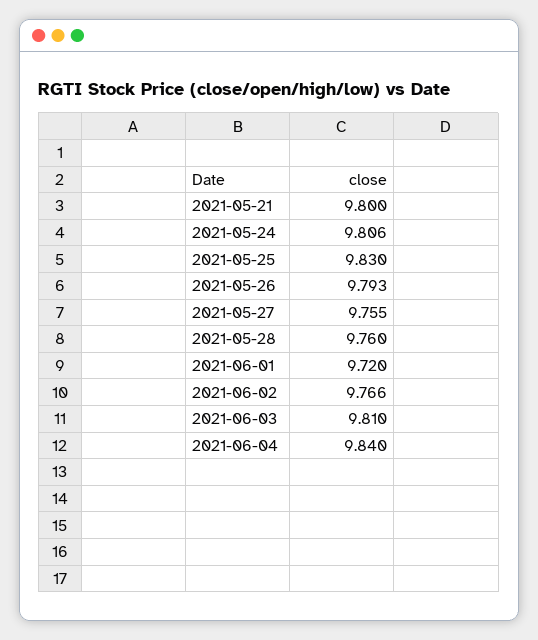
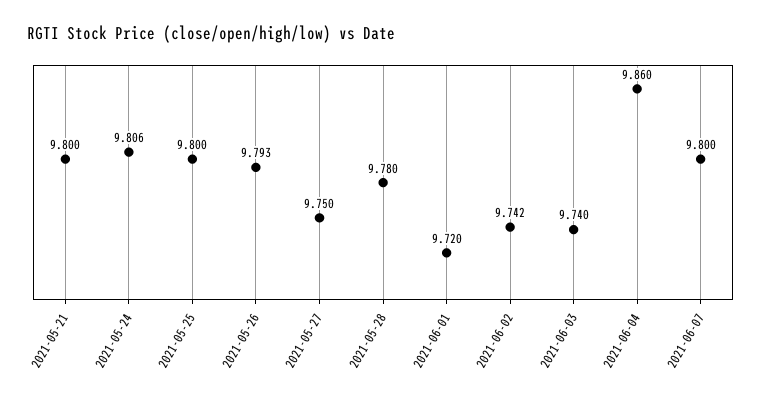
2021-05-25: 9.83 -> 9.8
2021-05-27: 9.755 -> 9.75
2021-05-28: 9.76 -> 9.78
2021-06-02: 9.766 -> 9.742
2021-06-03: 9.81 -> 9.74
2021-06-04: 9.84 -> 9.86
2021-06-07: none -> 9.8

